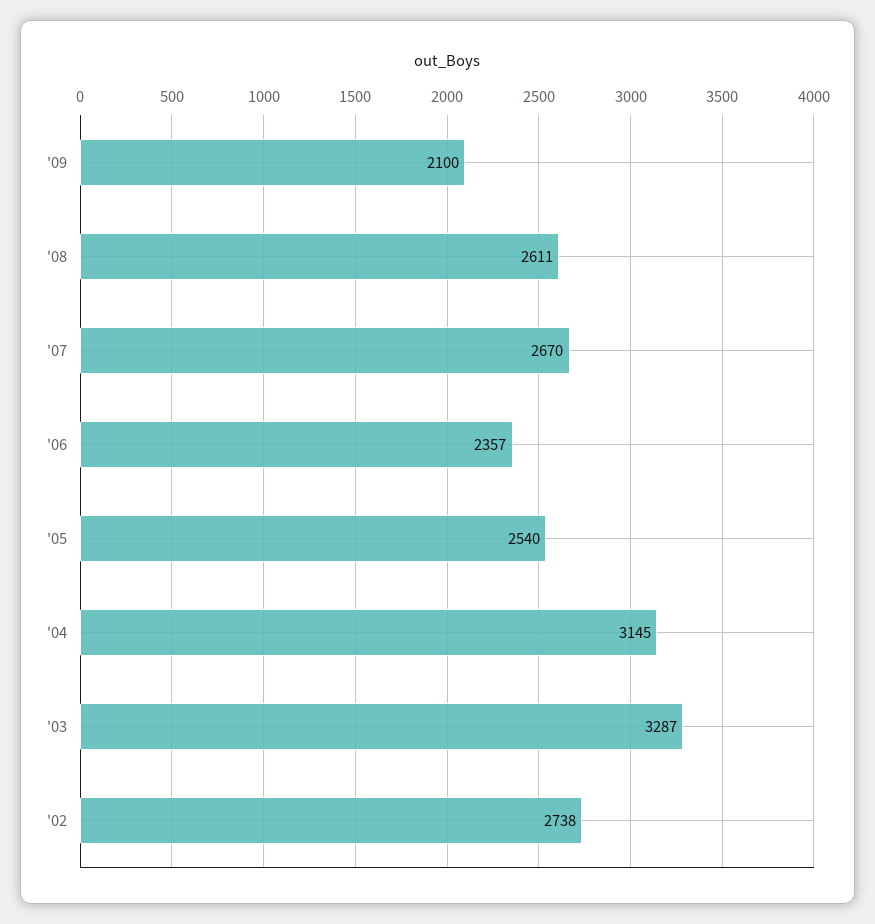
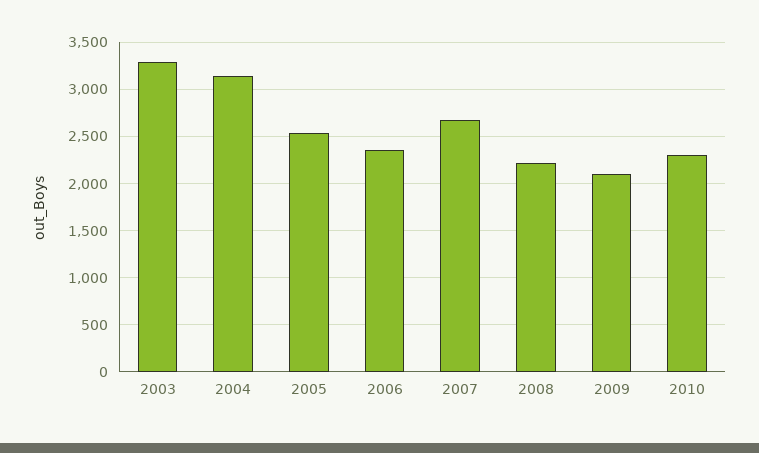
'08: 2611 -> 2200
'02: 2738 -> none
2010: none -> 2300

